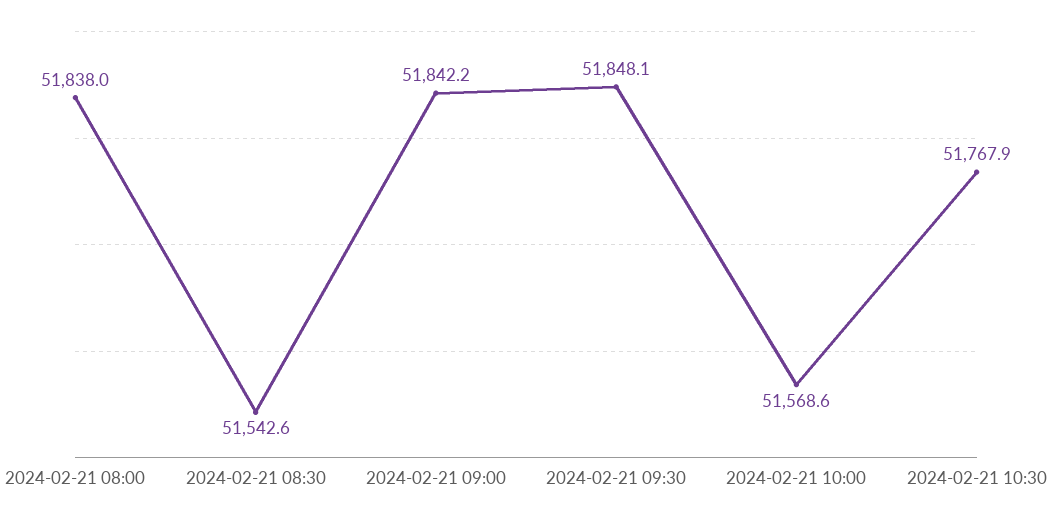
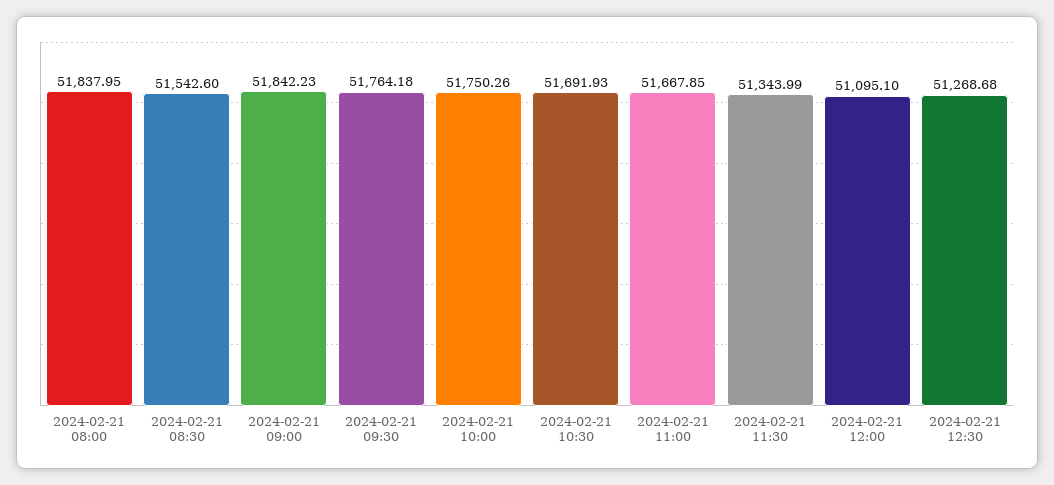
2024-02-21 09:30: 51848.1 -> 51764.18
2024-02-21 10:00: 51568.6 -> 51750.26
2024-02-21 10:30: 51767.9 -> 51691.93
2024-02-21 11:00: none -> 51667.85
2024-02-21 11:30: none -> 51343.99
2024-02-21 12:00: none -> 51095.1
2024-02-21 12:30: none -> 51268.68

